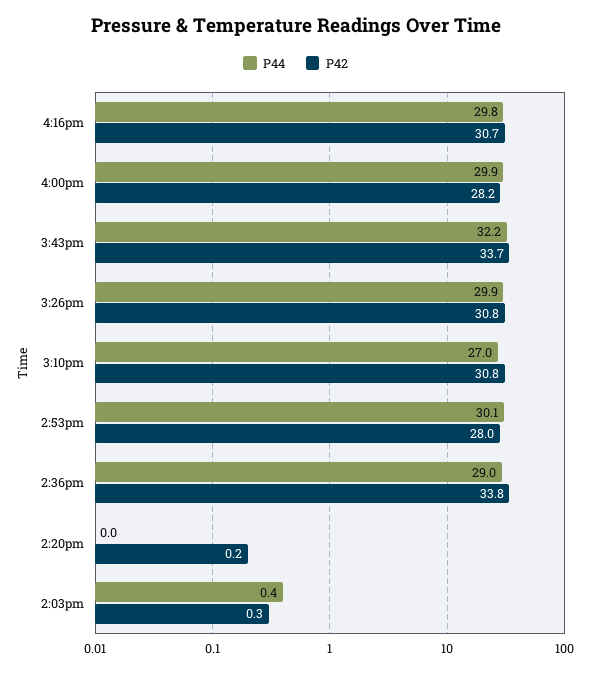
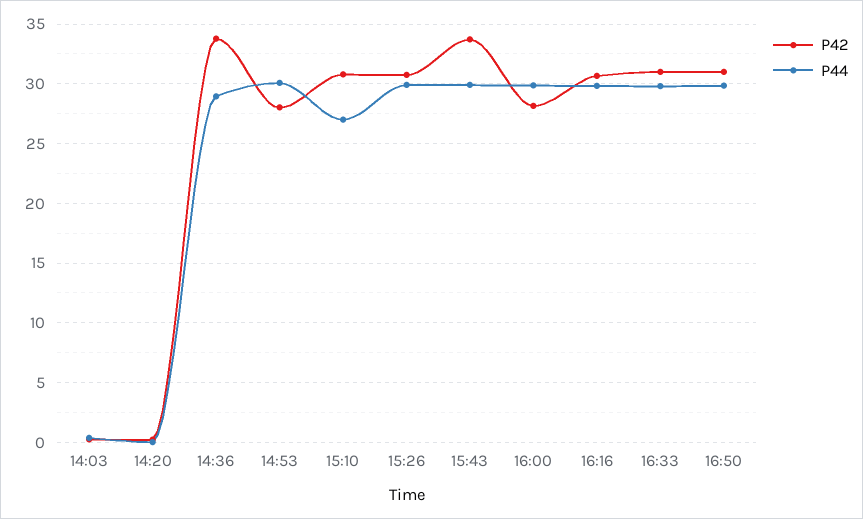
P44, 3:43pm: 32.2 -> 30
P42, 16:33: none -> 31
P44, 16:33: none -> 30
P42, 16:50: none -> 31
P44, 16:50: none -> 30

